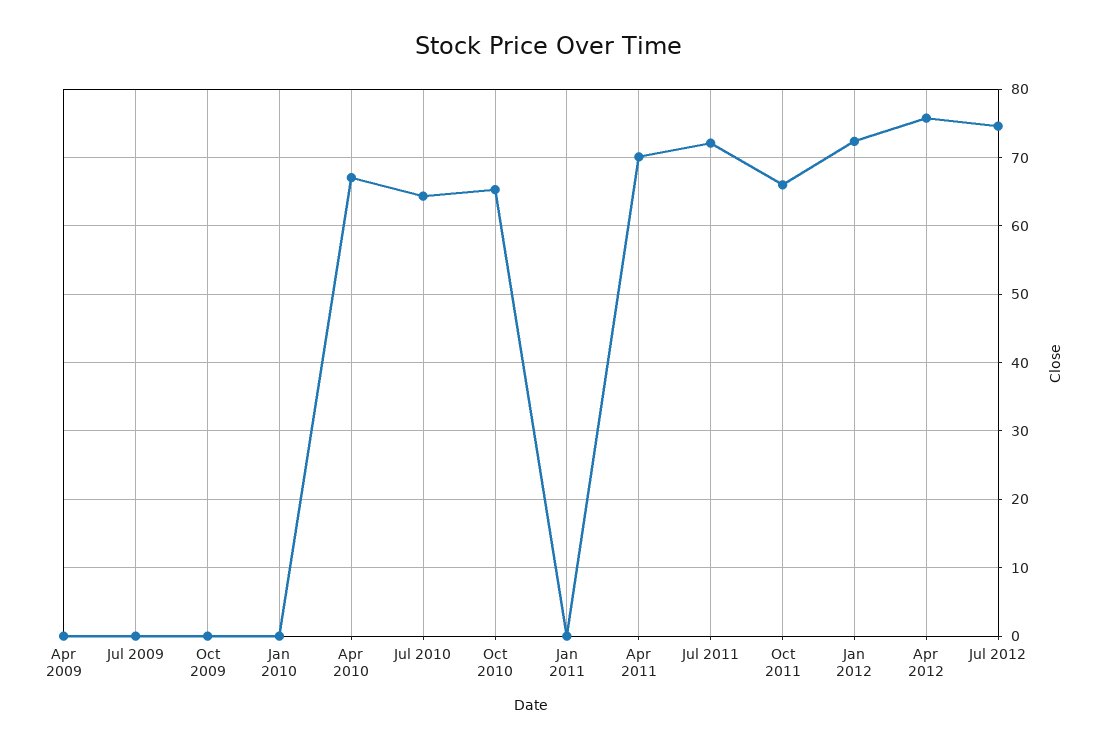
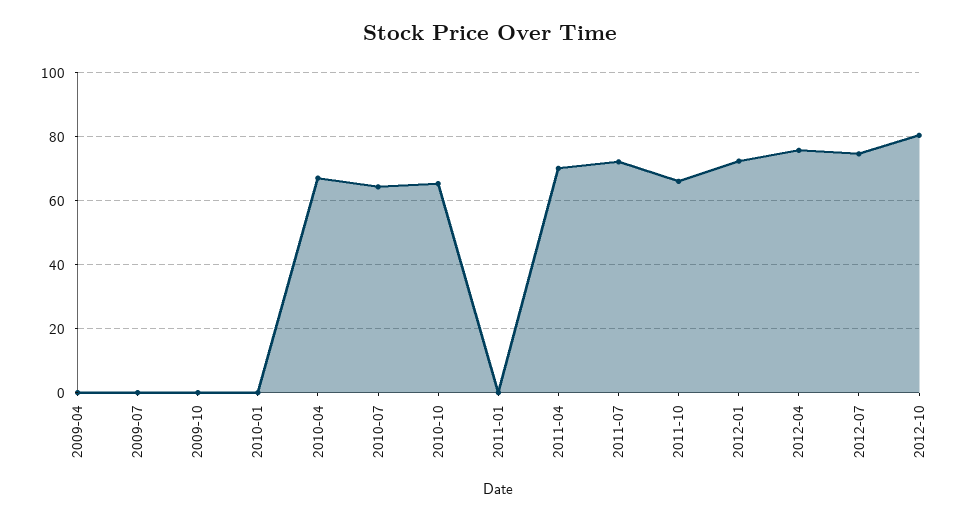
2012-10: none -> 80

